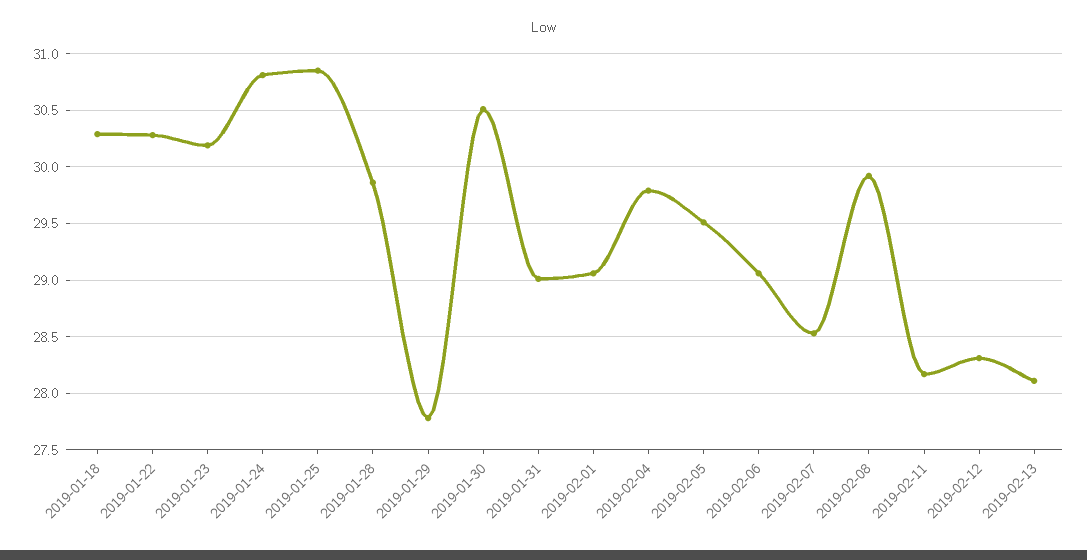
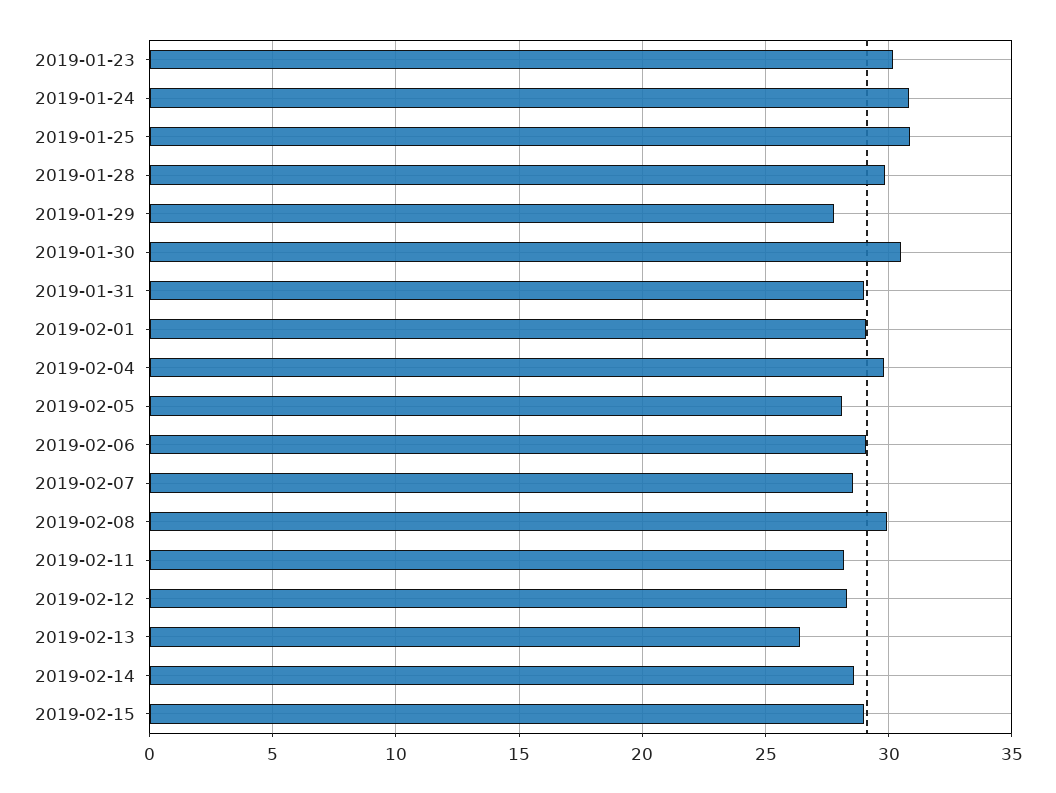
2019-01-18: 30.3 -> none
2019-01-22: 30.3 -> none
2019-02-05: 29.5 -> 28
2019-02-13: 28.1 -> 26.5
2019-02-14: none -> 28.5
2019-02-15: none -> 29

